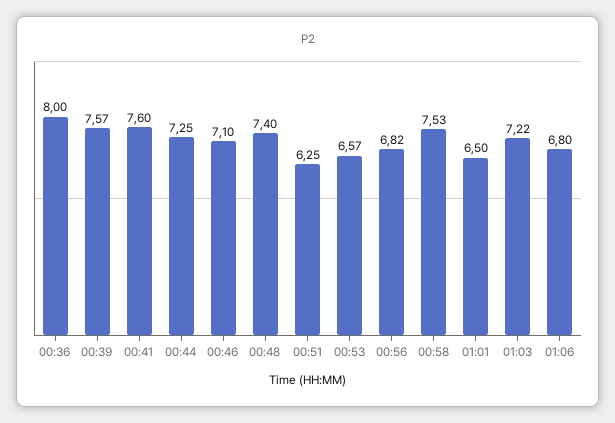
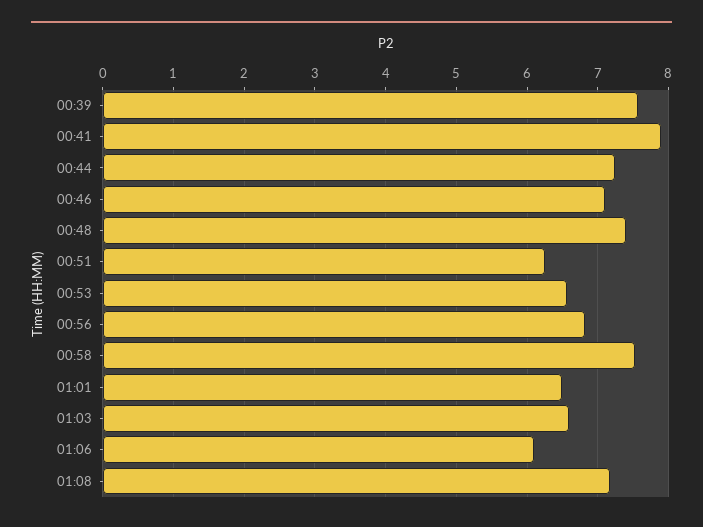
00:36: 8 -> none
00:41: 7.6 -> 7.9
01:03: 7.22 -> 6.6
01:06: 6.8 -> 6.1
01:08: none -> 7.2

